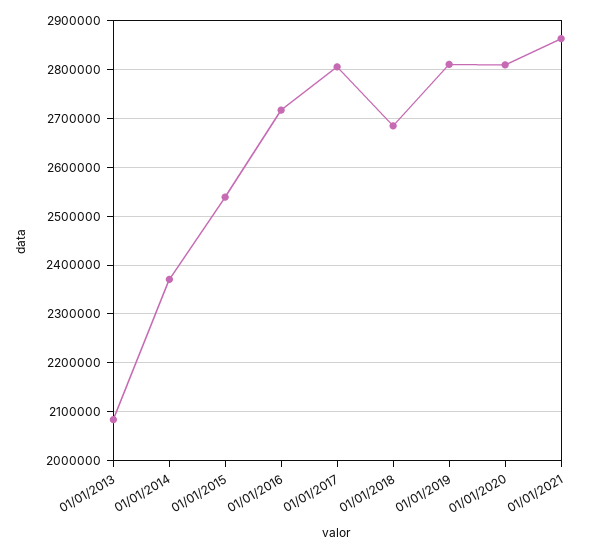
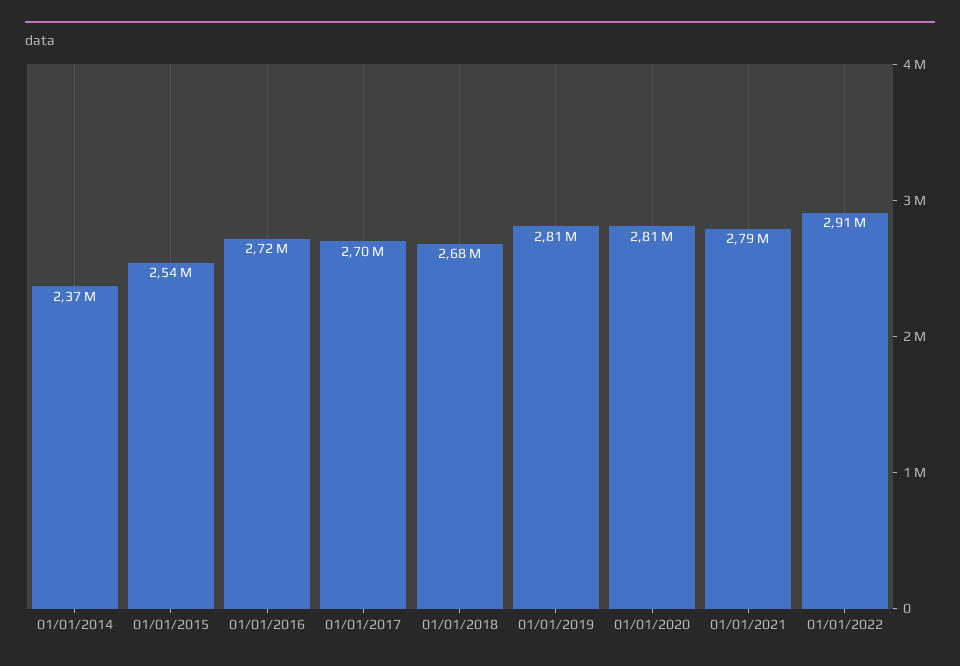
01/01/2013: 2080000 -> none
01/01/2017: 2800000 -> 2700000
01/01/2021: 2860000 -> 2790000
01/01/2022: none -> 2910000

